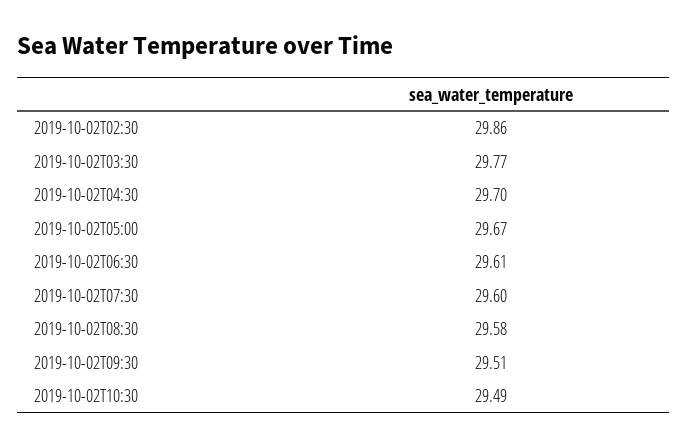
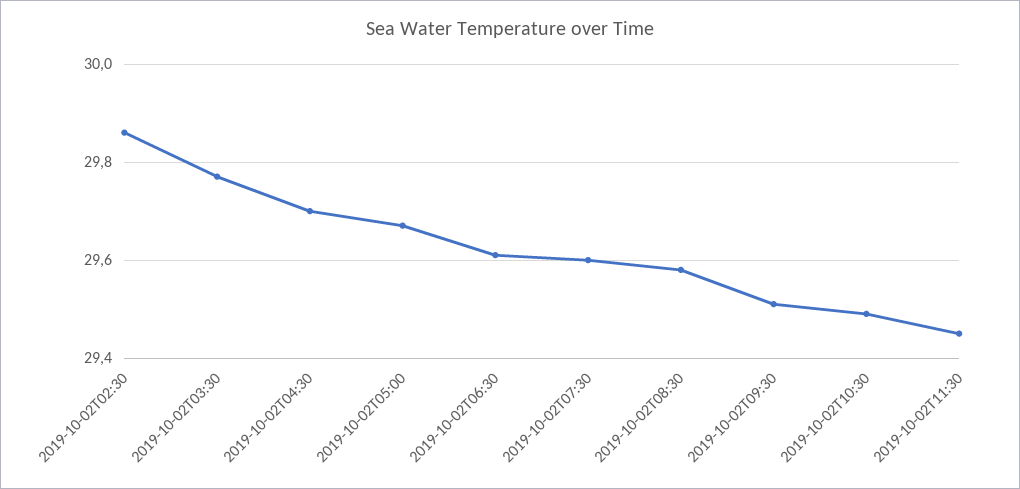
2019-10-02T11:30: none -> 29.45

